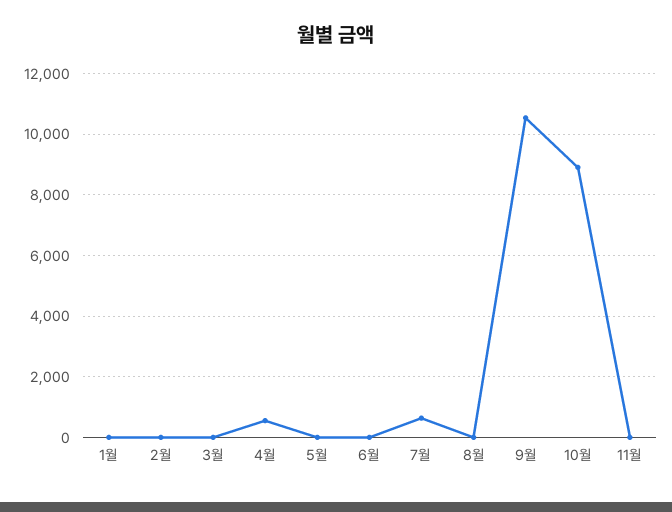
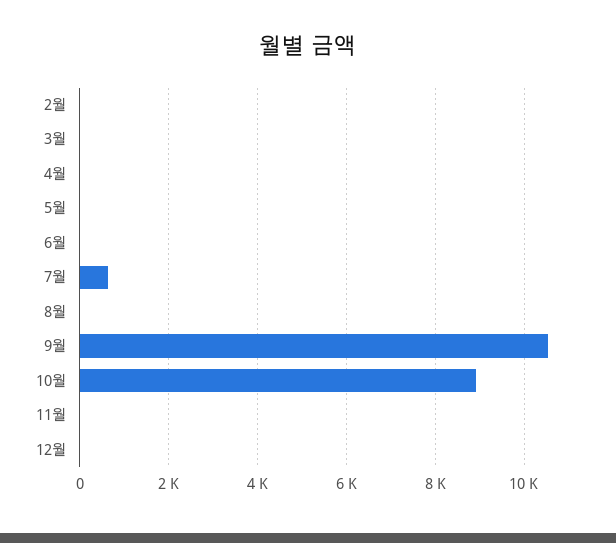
1월: 0 -> none
4월: 600 -> 0
12월: none -> 0

